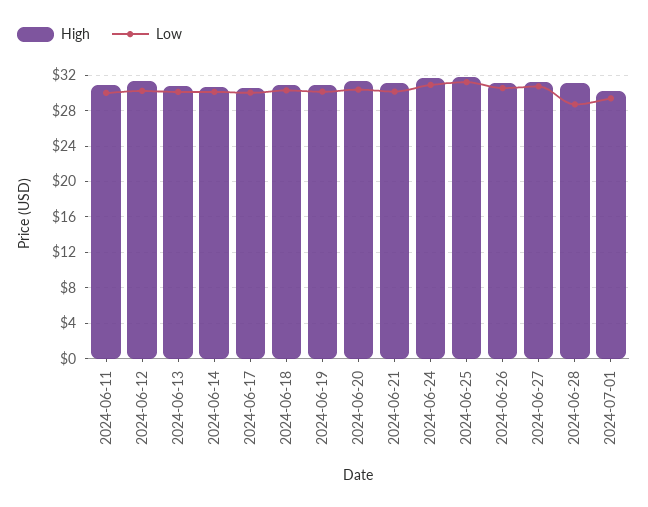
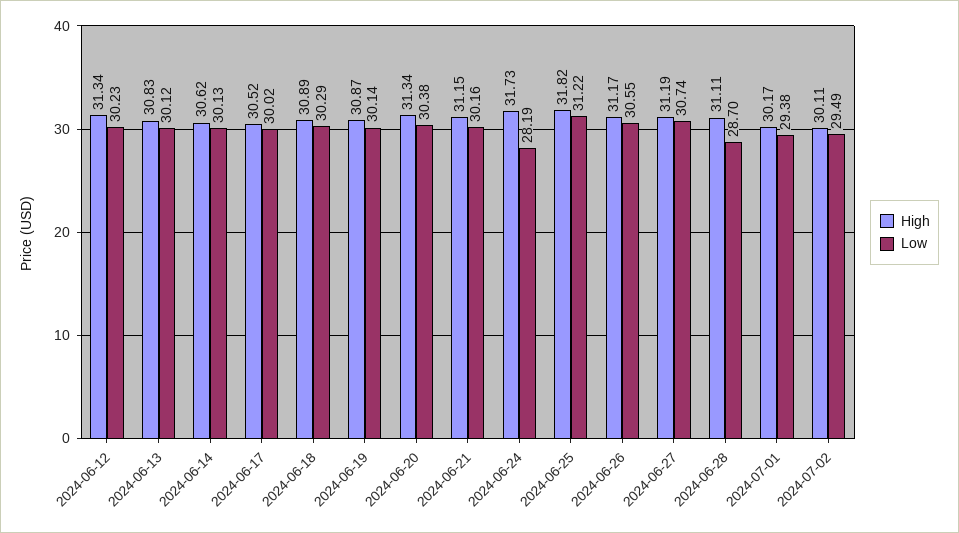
High, 2024-06-11: 31 -> none
Low, 2024-06-11: 30 -> none
Low, 2024-06-24: 31 -> 28.19
High, 2024-07-02: none -> 30.11
Low, 2024-07-02: none -> 29.49

